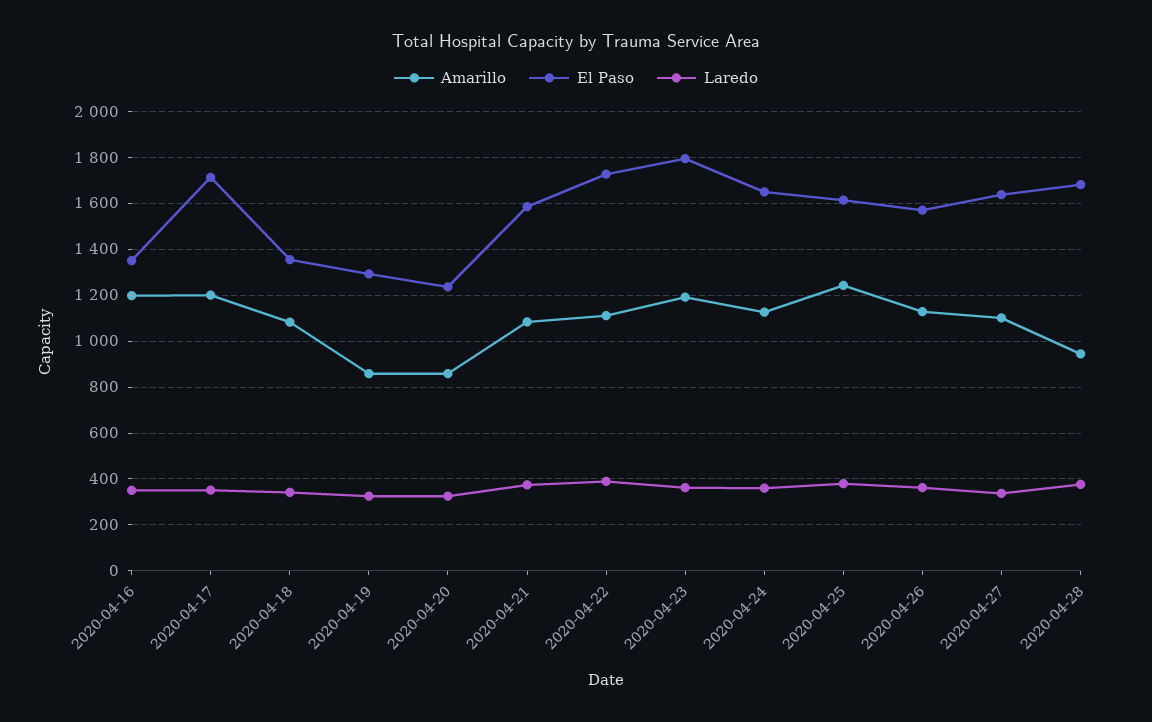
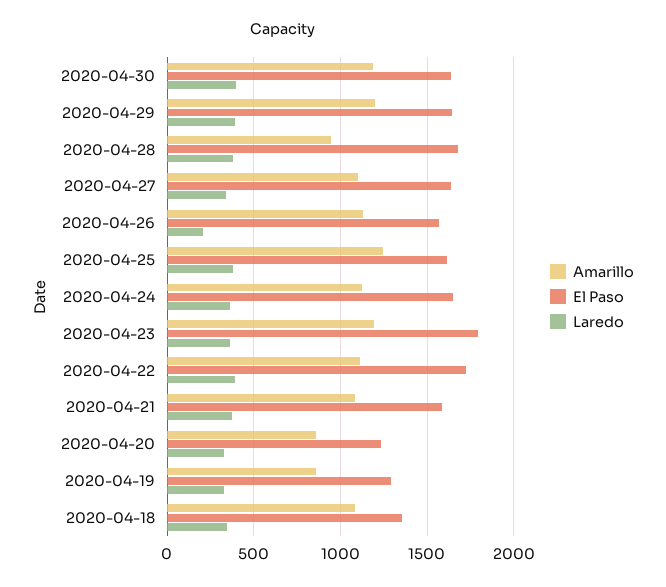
Amarillo, 2020-04-16: 1200 -> none
El Paso, 2020-04-16: 1350 -> none
Laredo, 2020-04-16: 350 -> none
Amarillo, 2020-04-17: 1200 -> none
El Paso, 2020-04-17: 1700 -> none
Laredo, 2020-04-17: 350 -> none
Laredo, 2020-04-26: 350 -> 200
Amarillo, 2020-04-30: none -> 1200
El Paso, 2020-04-30: none -> 1650
Laredo, 2020-04-30: none -> 400
Amarillo, 2020-04-29: none -> 1200
El Paso, 2020-04-29: none -> 1650
Laredo, 2020-04-29: none -> 400

